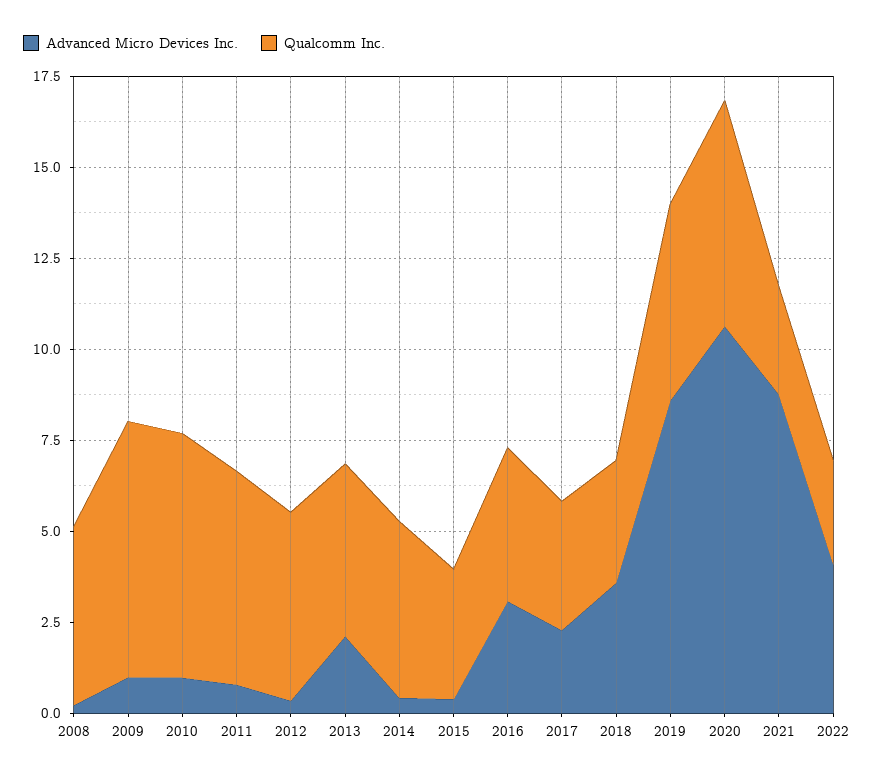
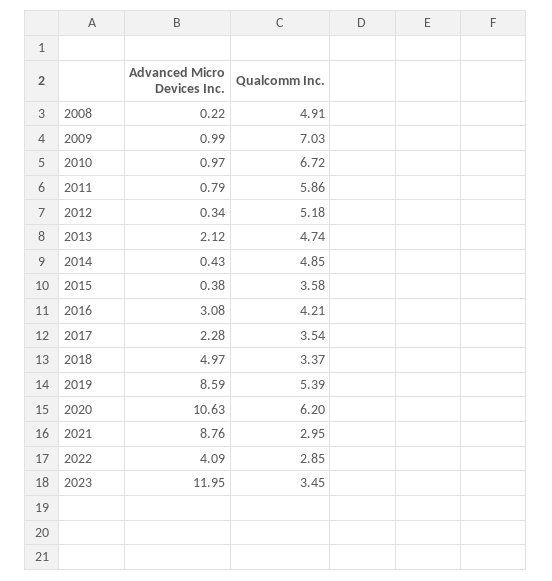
Advanced Micro Devices Inc., 2018: 3.5 -> 4.97
Advanced Micro Devices Inc., 2023: none -> 11.95
Qualcomm Inc., 2023: none -> 3.45

